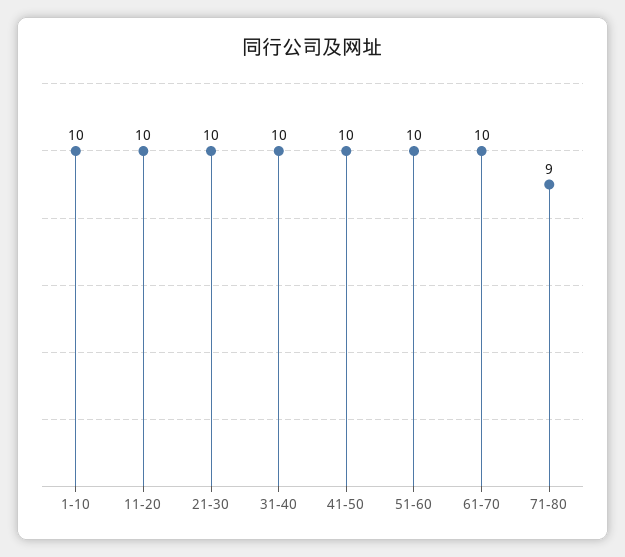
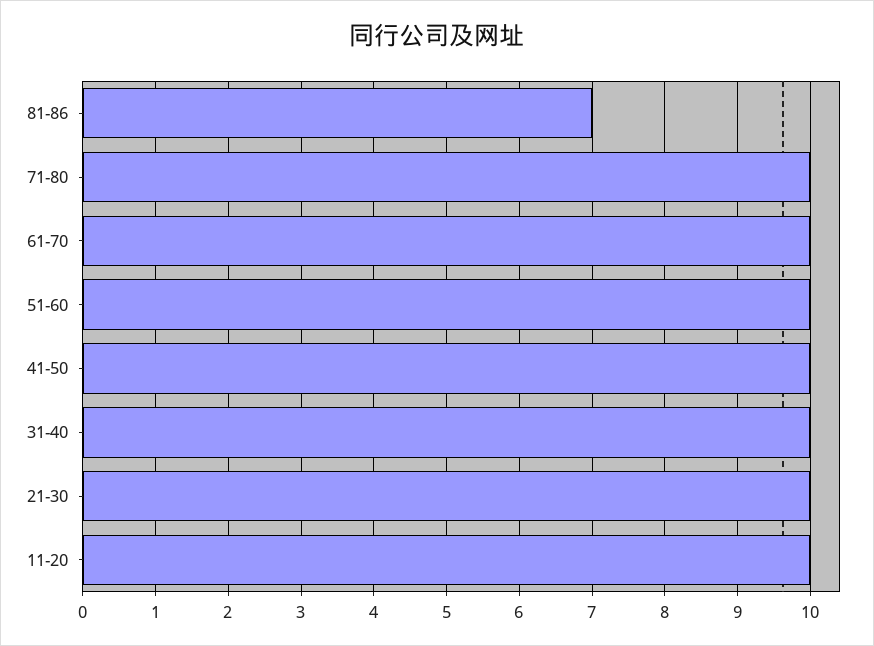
1-10: 10 -> none
71-80: 9 -> 10
81-86: none -> 7

